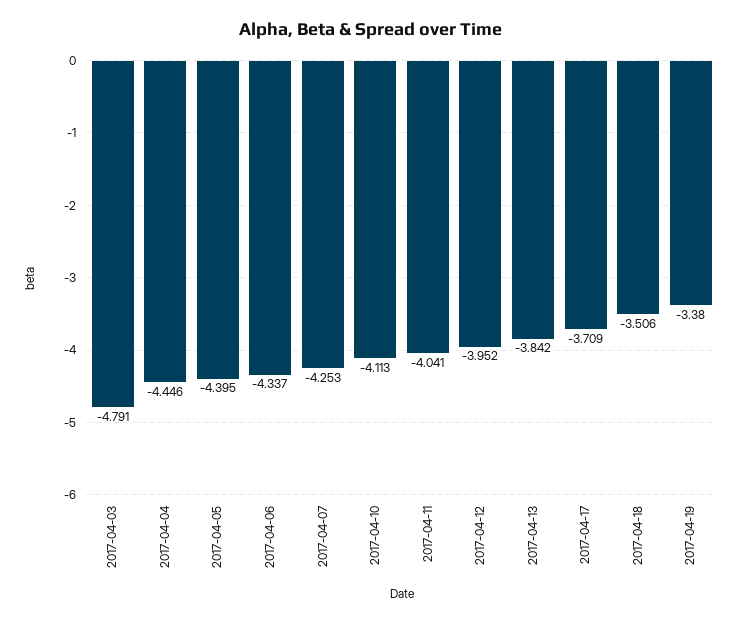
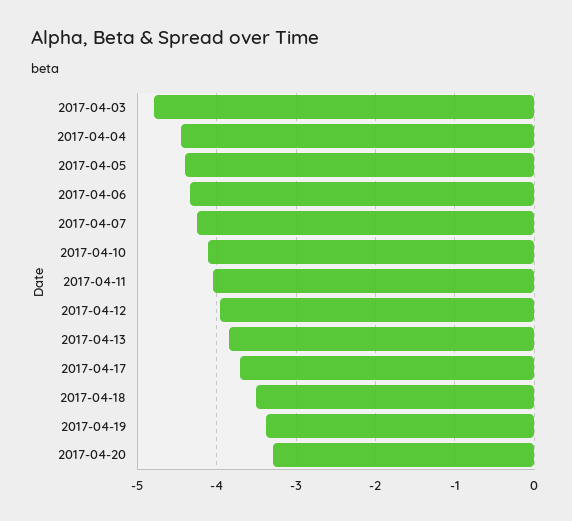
2017-04-20: none -> -3.3

